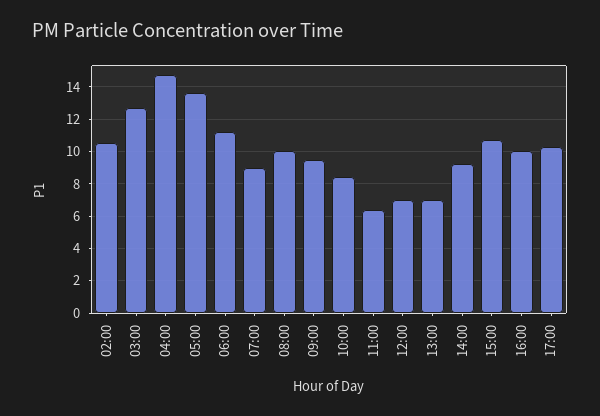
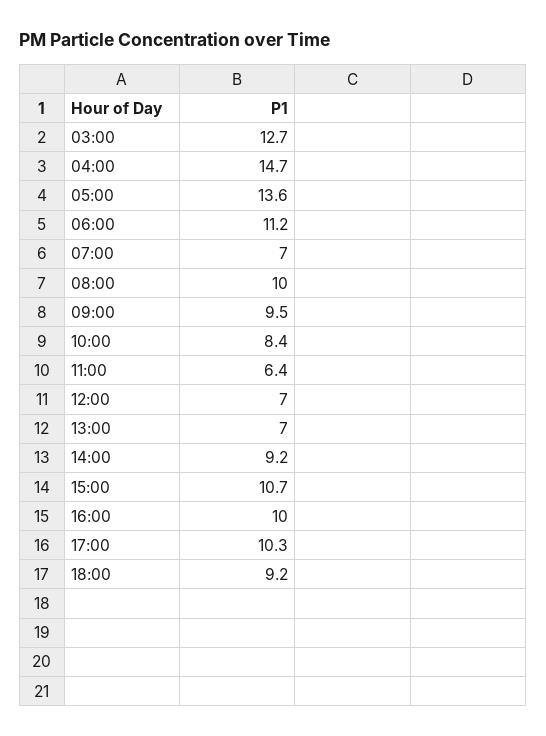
02:00: 10.5 -> none
07:00: 9 -> 7
18:00: none -> 9.2

